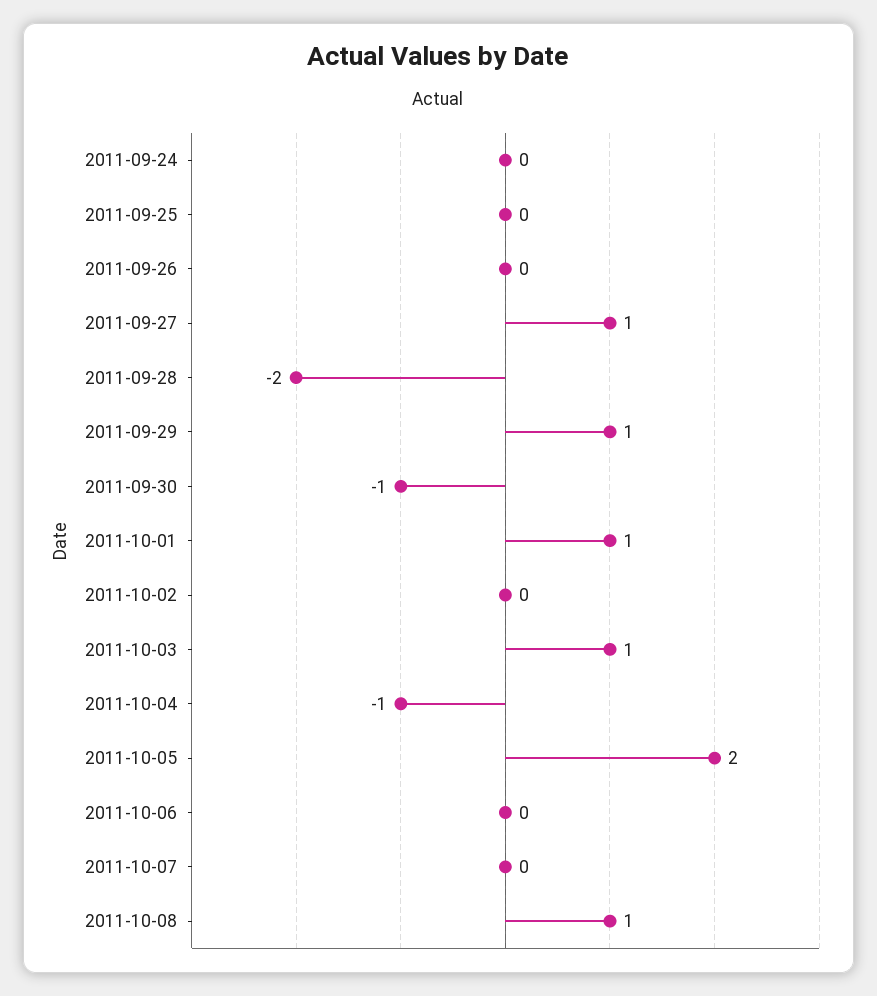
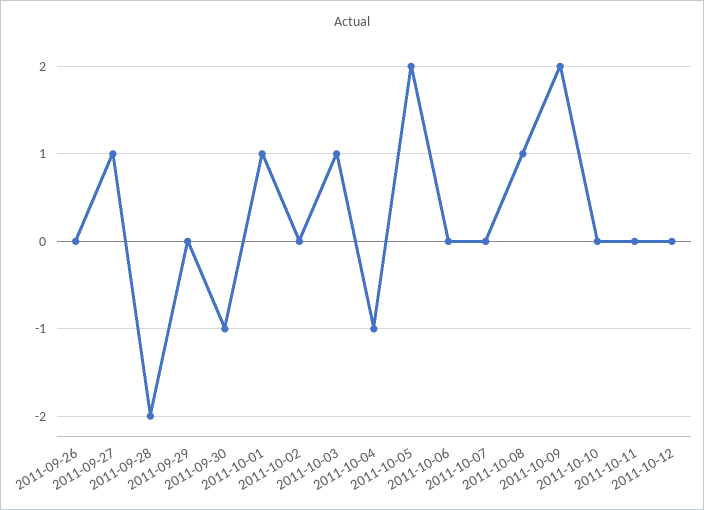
2011-09-24: 0 -> none
2011-09-25: 0 -> none
2011-09-29: 1 -> 0
2011-10-09: none -> 2
2011-10-10: none -> 0
2011-10-11: none -> 0
2011-10-12: none -> 0

